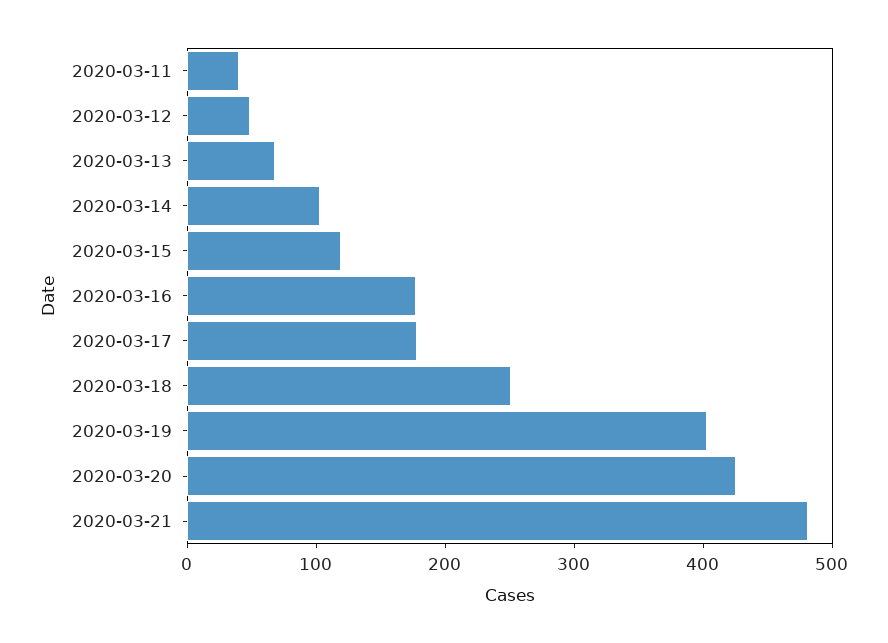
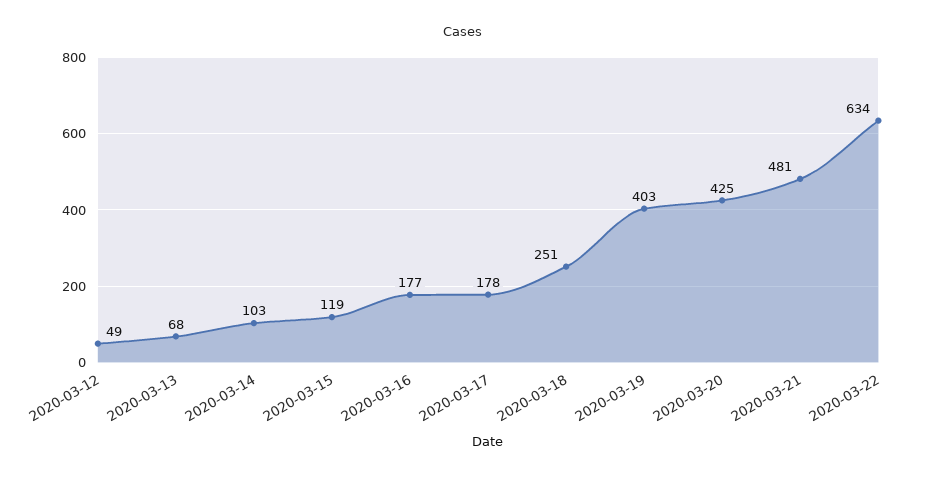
2020-03-11: 40 -> none
2020-03-22: none -> 634

